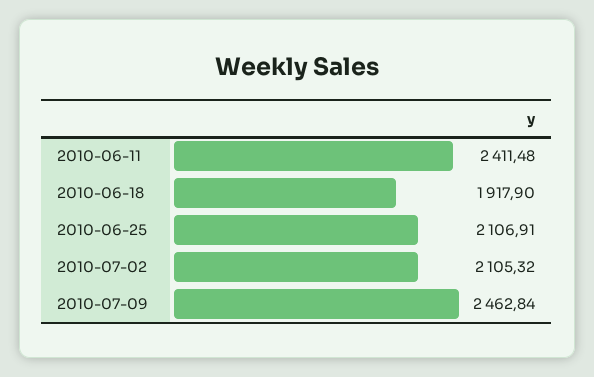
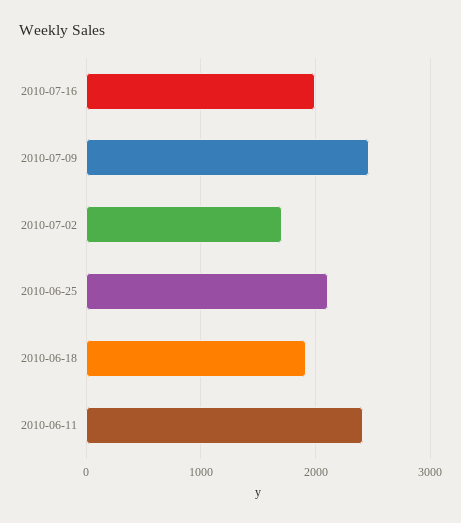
2010-07-02: 2105.32 -> 1700
2010-07-16: none -> 2000

